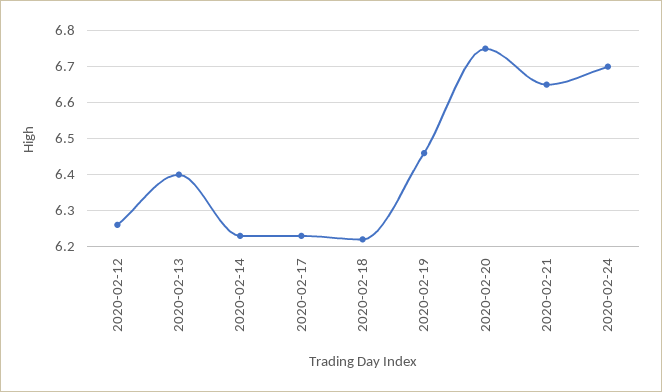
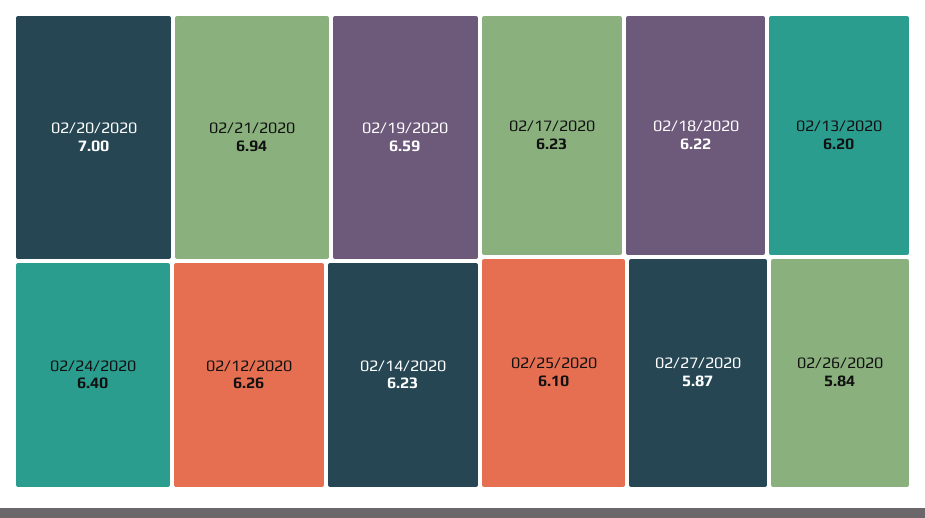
2020-02-13: 6.4 -> 6.2
2020-02-19: 6.45 -> 6.59
2020-02-20: 6.75 -> 7
2020-02-21: 6.65 -> 6.94
2020-02-24: 6.7 -> 6.4
02/25/2020: none -> 6.1
02/27/2020: none -> 5.87
02/26/2020: none -> 5.84

